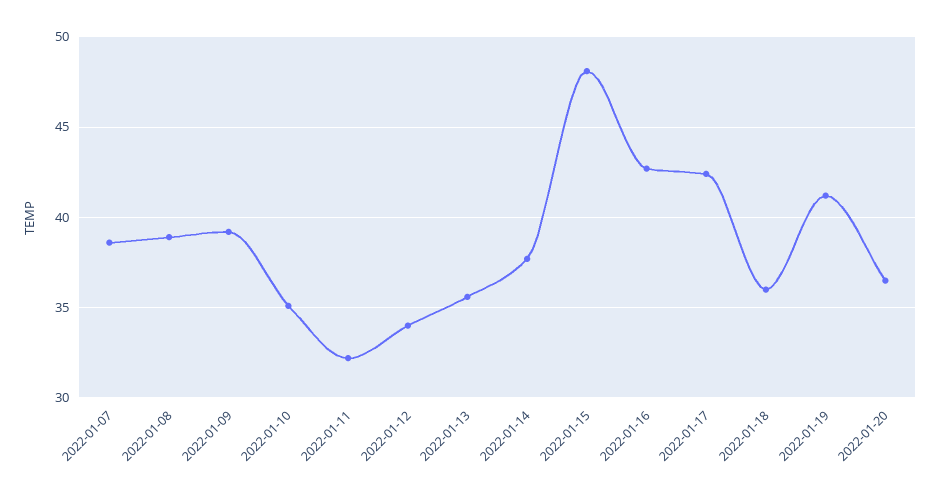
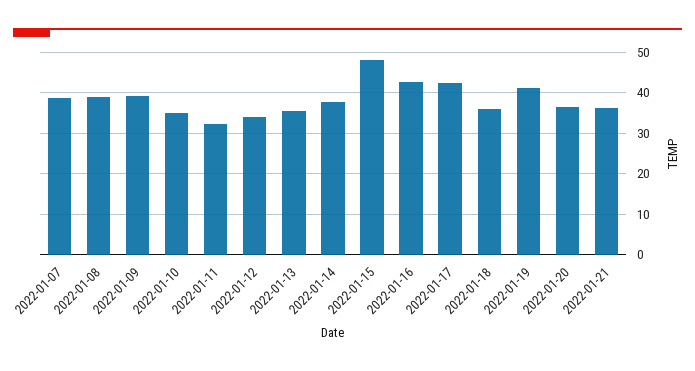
2022-01-21: none -> 36

